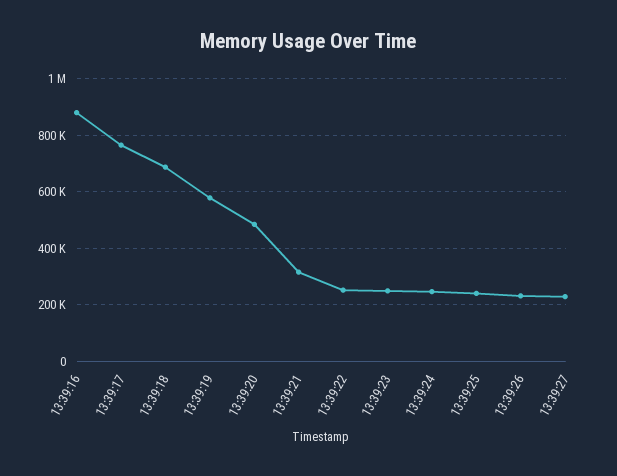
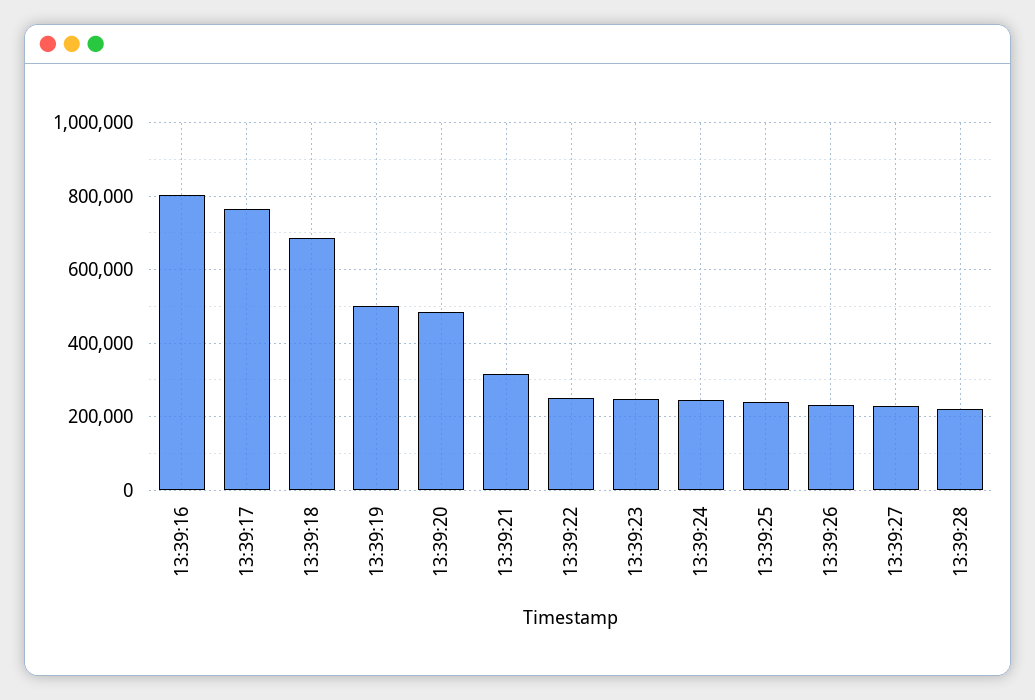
13:39:16: 875000 -> 800000
13:39:19: 575000 -> 500000
13:39:28: none -> 220000

